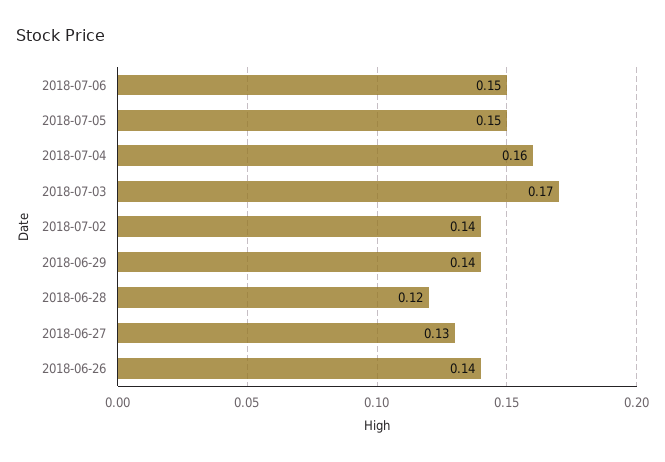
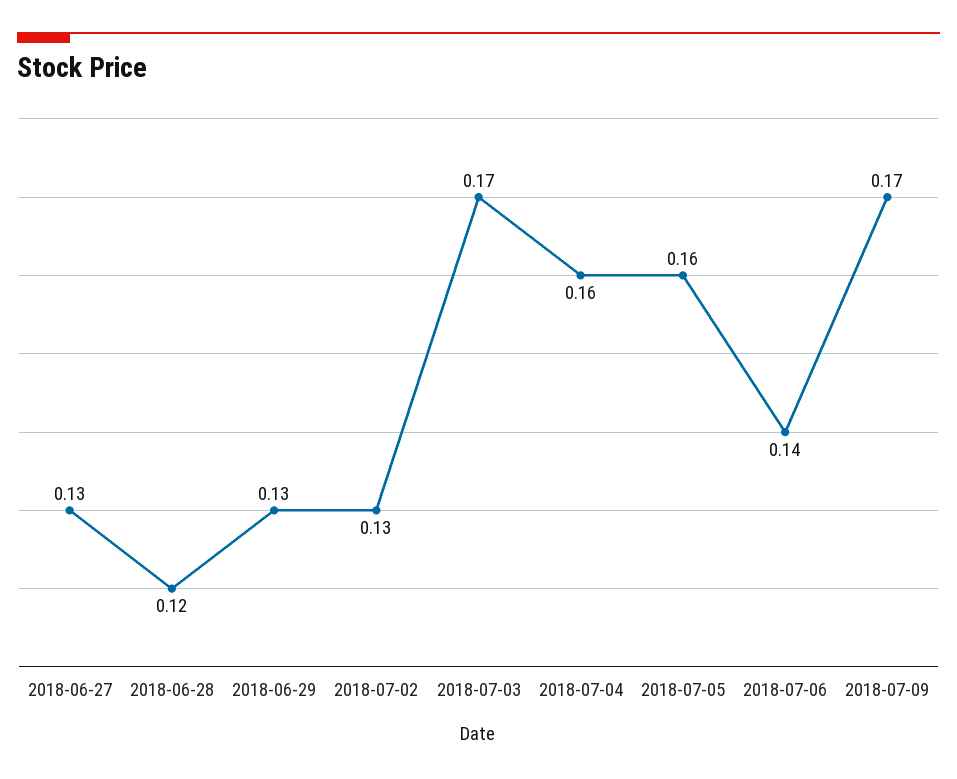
2018-07-06: 0.15 -> 0.14
2018-07-05: 0.15 -> 0.16
2018-07-02: 0.14 -> 0.13
2018-06-29: 0.14 -> 0.13
2018-06-26: 0.14 -> none
2018-07-09: none -> 0.17

